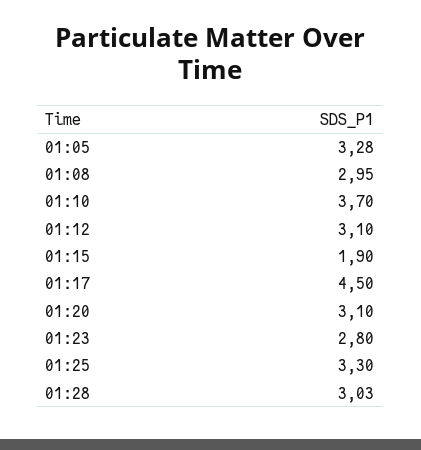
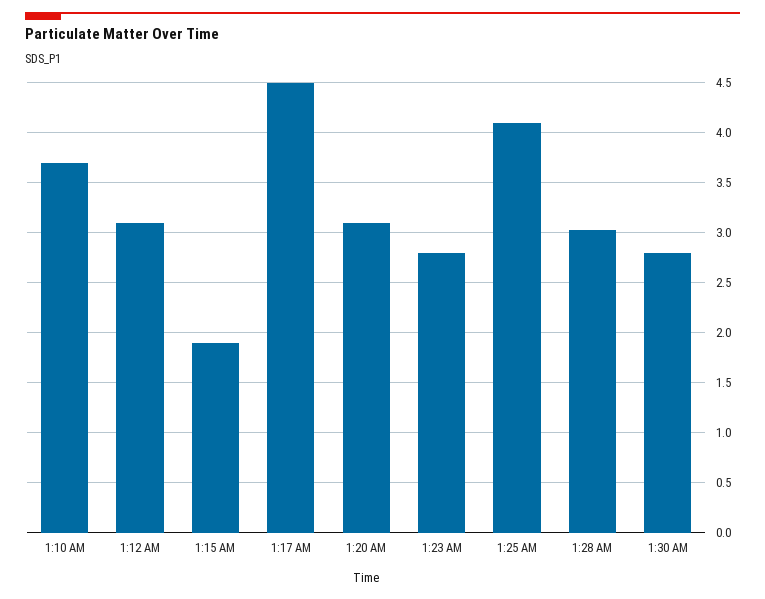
01:05: 3.28 -> none
01:08: 2.95 -> none
01:25: 3.3 -> 4.1
1:30 AM: none -> 2.8

